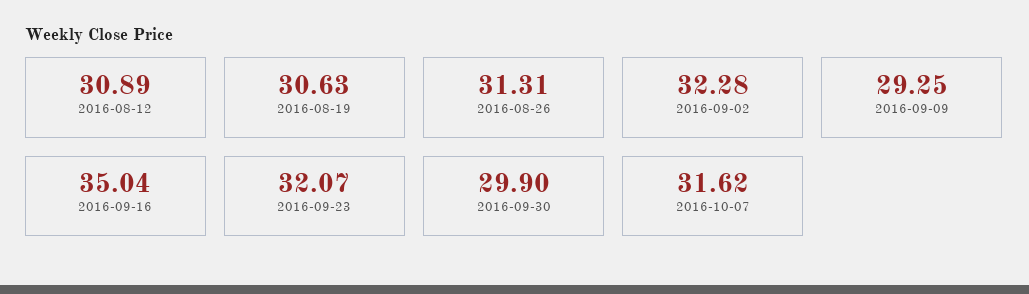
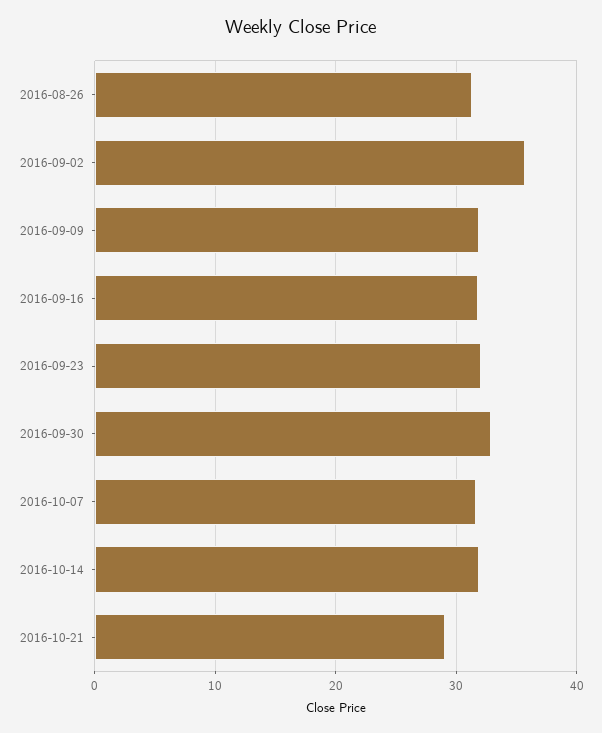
2016-08-12: 30.89 -> none
2016-08-19: 30.63 -> none
2016-09-02: 32.28 -> 36
2016-09-09: 29.25 -> 32
2016-09-16: 35.04 -> 32
2016-09-30: 29.9 -> 33
2016-10-14: none -> 32
2016-10-21: none -> 29

